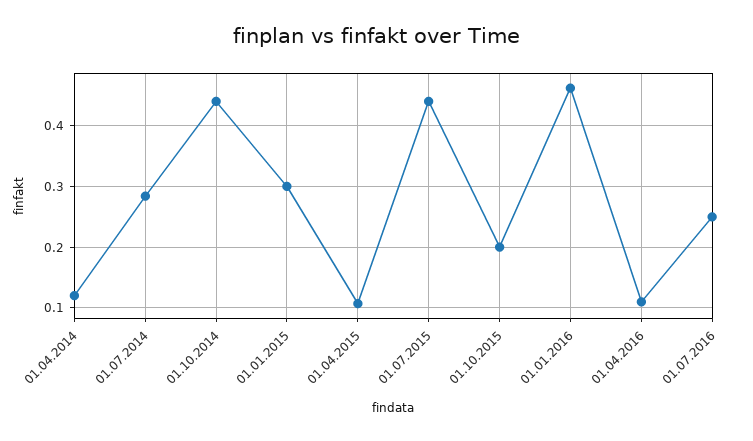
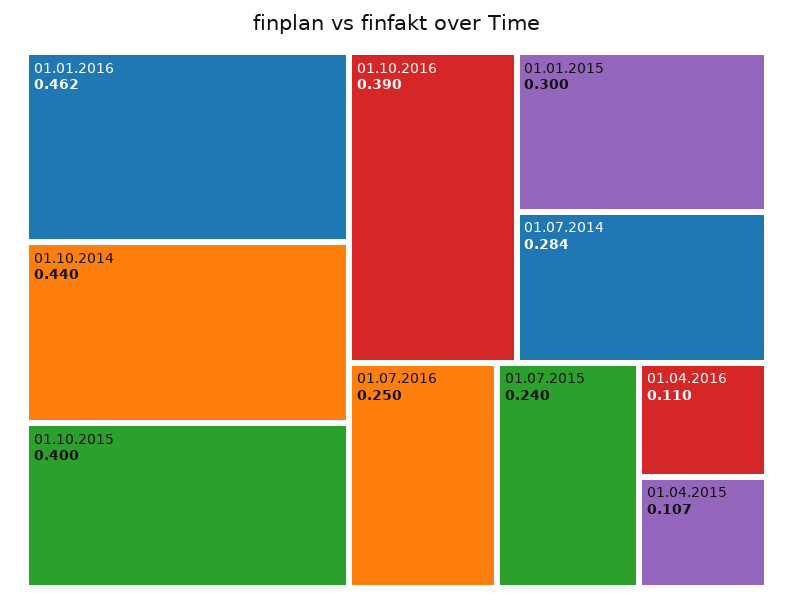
01.04.2014: 0.12 -> none
01.07.2015: 0.44 -> 0.24
01.10.2015: 0.2 -> 0.4
01.10.2016: none -> 0.39

